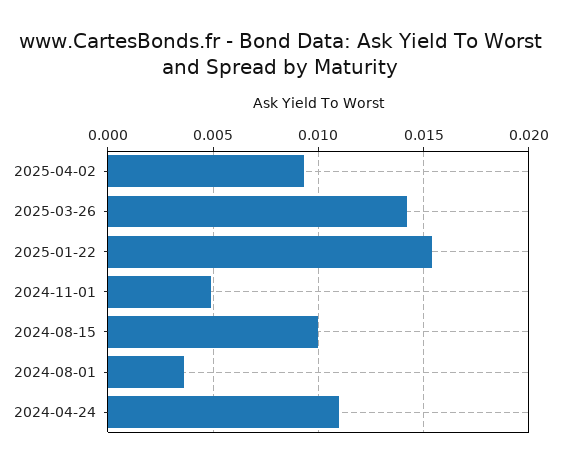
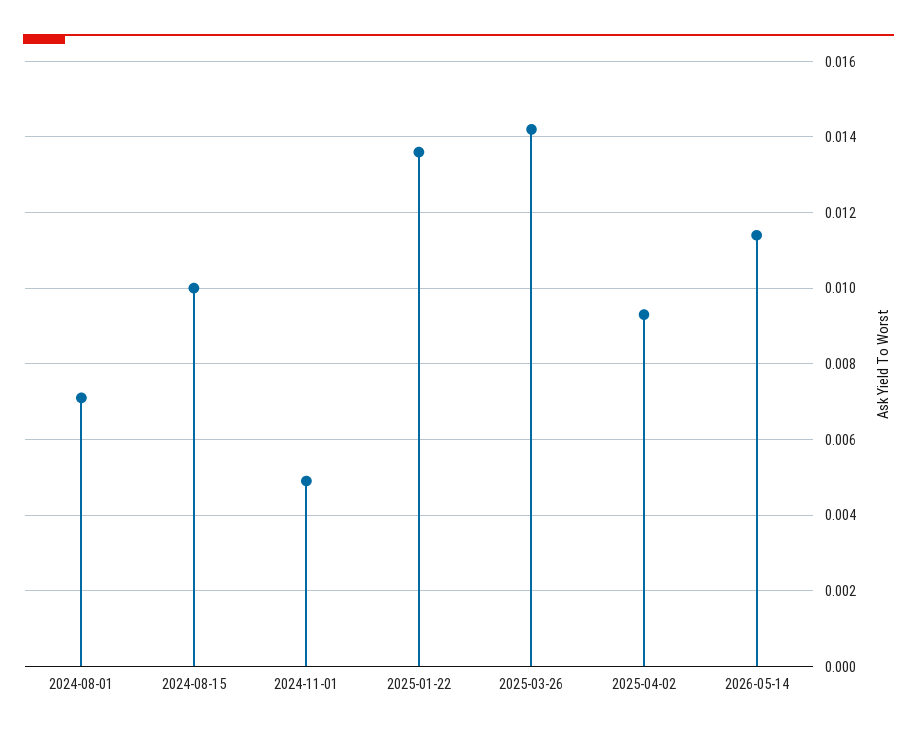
2025-01-22: 0.0155 -> 0.0135
2024-08-01: 0.0035 -> 0.007
2024-04-24: 0.011 -> none
2026-05-14: none -> 0.0115

